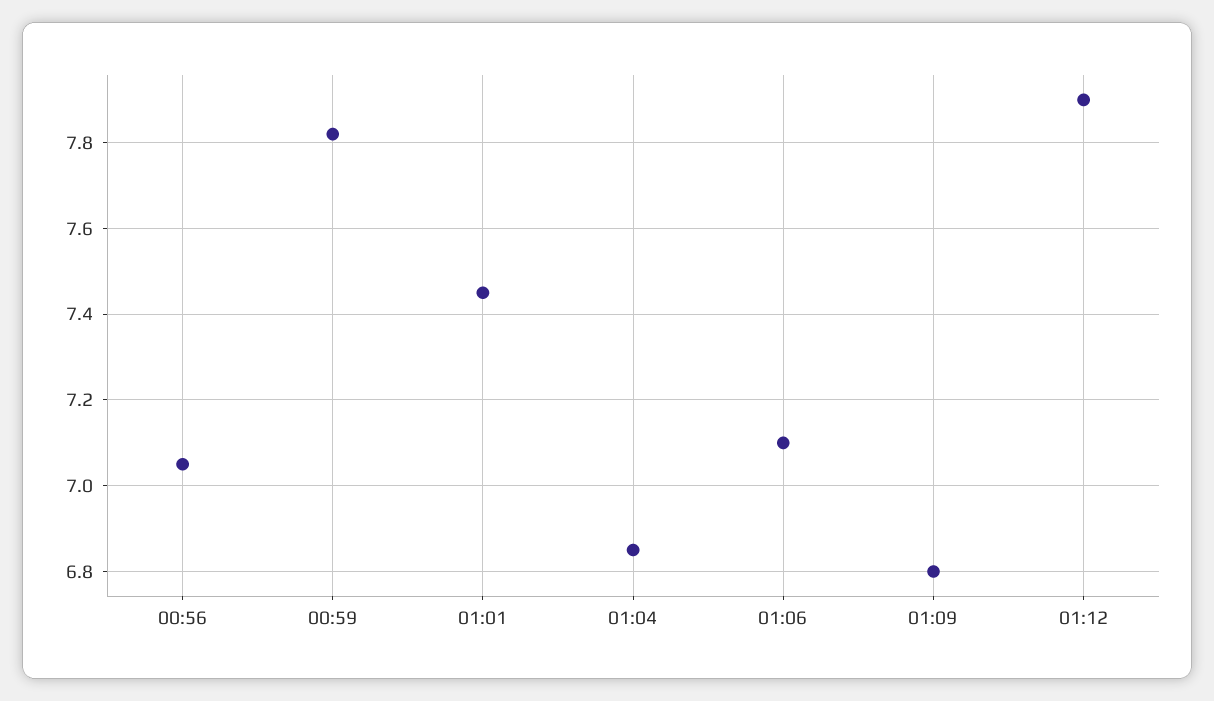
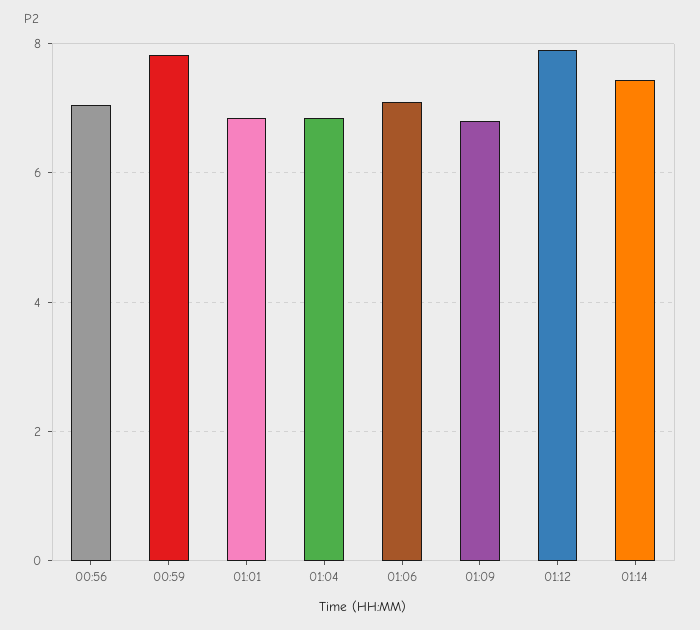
01:01: 7.45 -> 6.8
01:14: none -> 7.4

